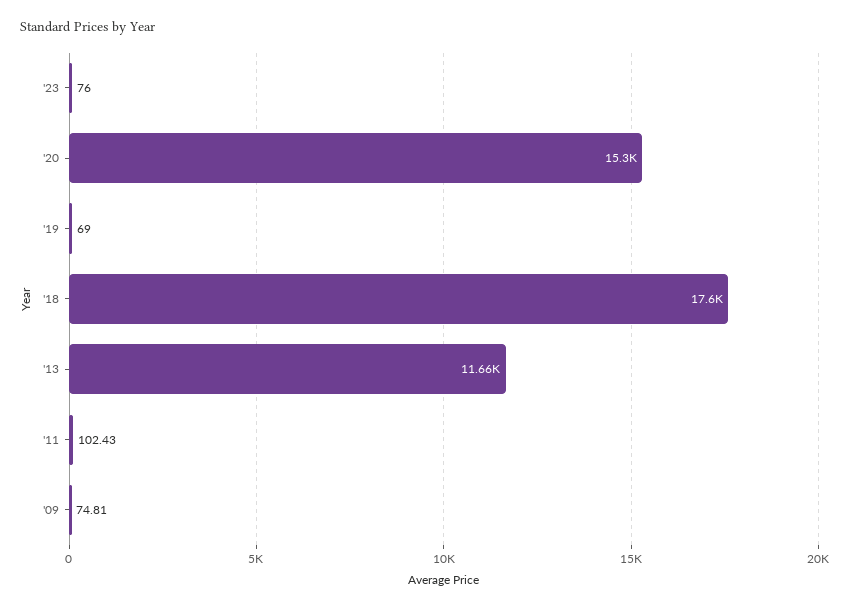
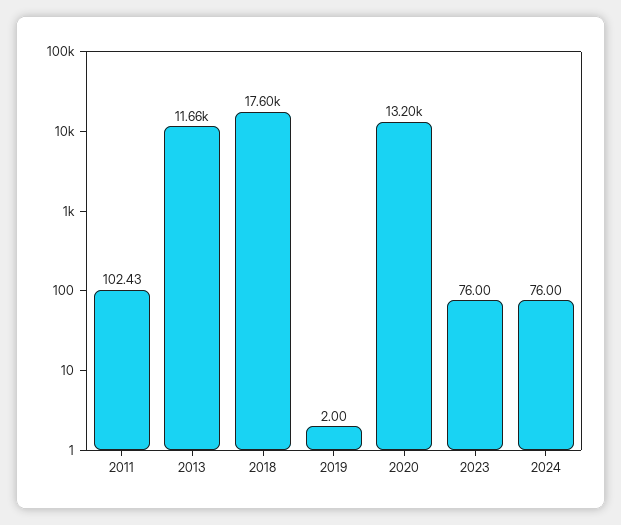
'20: 15300 -> 13200
'19: 69 -> 2
'09: 74.81 -> none
2024: none -> 76

